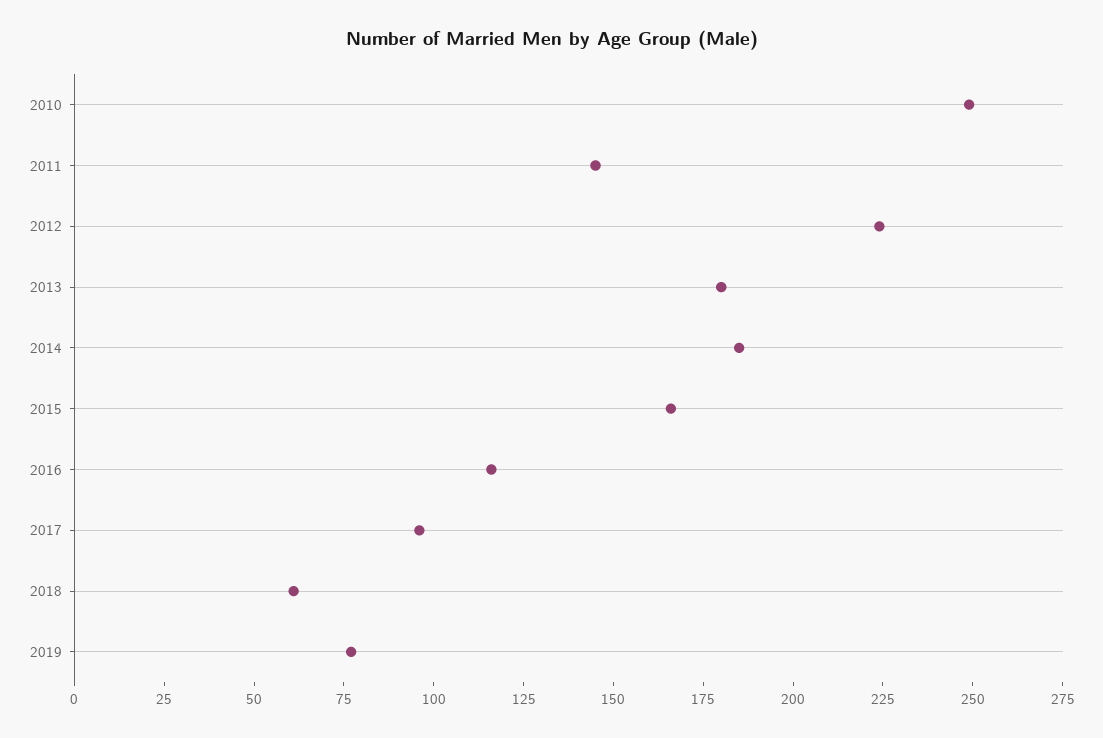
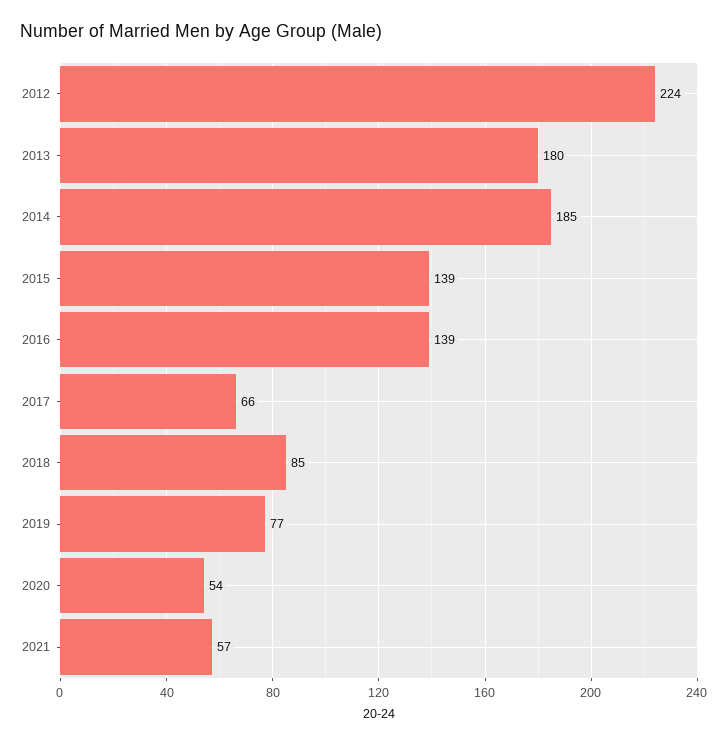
2010: 250 -> none
2011: 145 -> none
2015: 165 -> 139
2016: 115 -> 139
2017: 95 -> 66
2018: 60 -> 85
2020: none -> 54
2021: none -> 57

